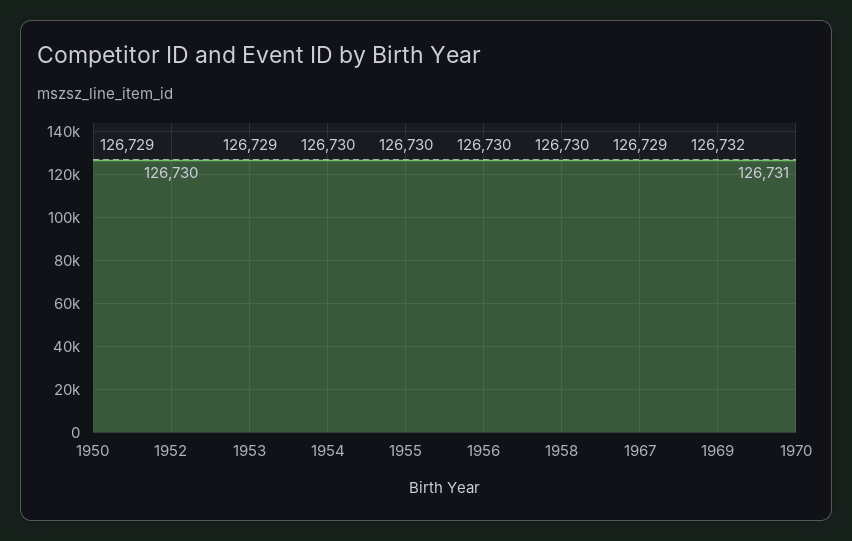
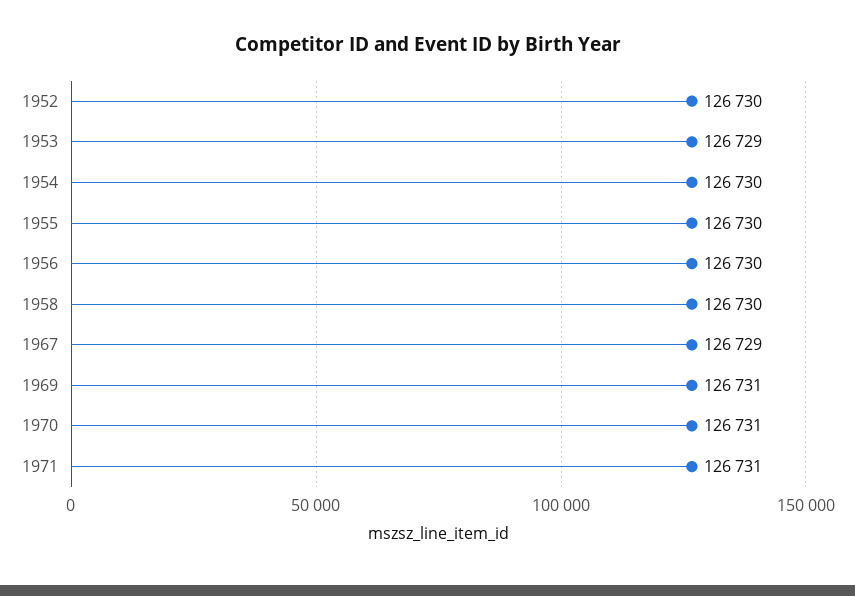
1950: 126729 -> none
1969: 126732 -> 126731
1971: none -> 126731

